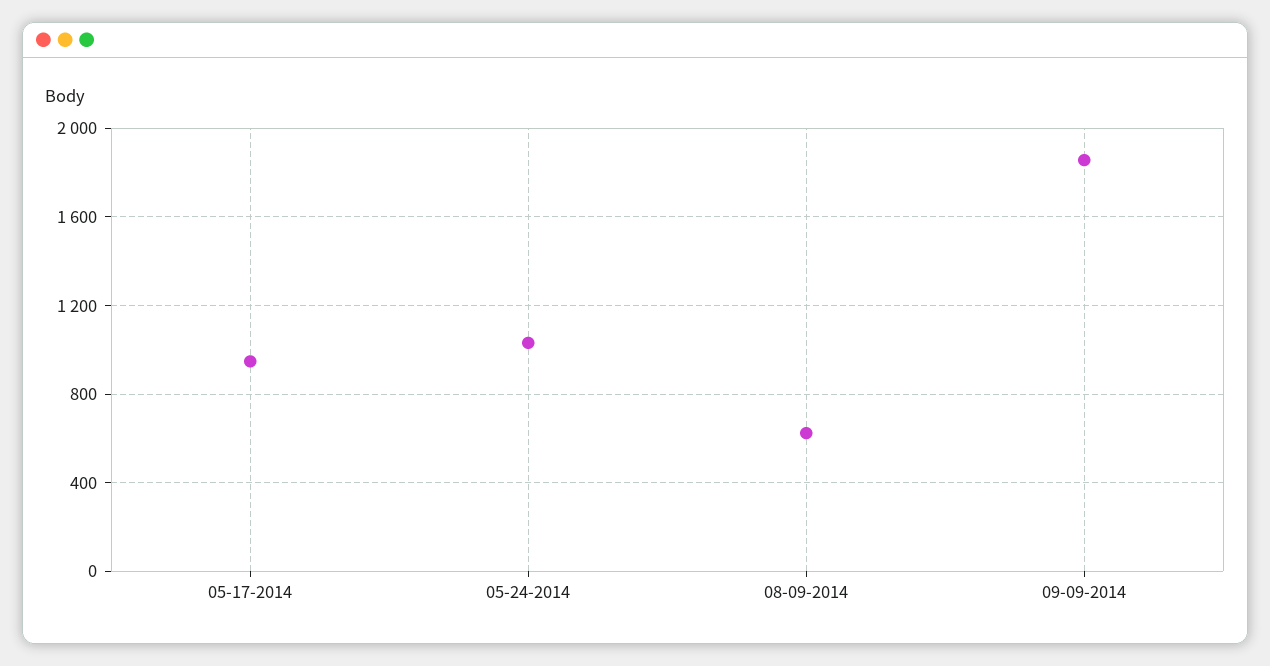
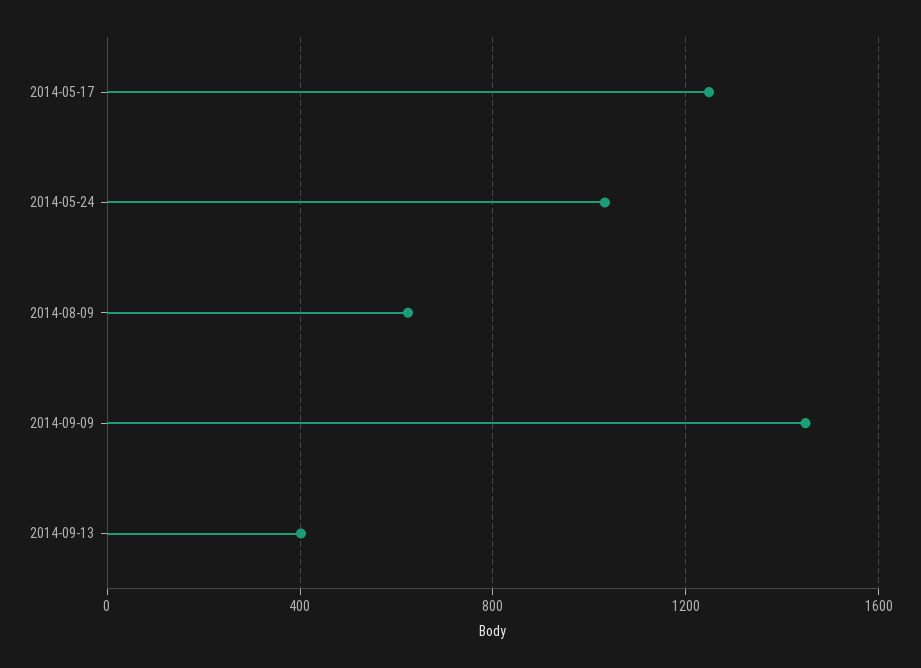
05-17-2014: 950 -> 1250
09-09-2014: 1850 -> 1450
2014-09-13: none -> 400

